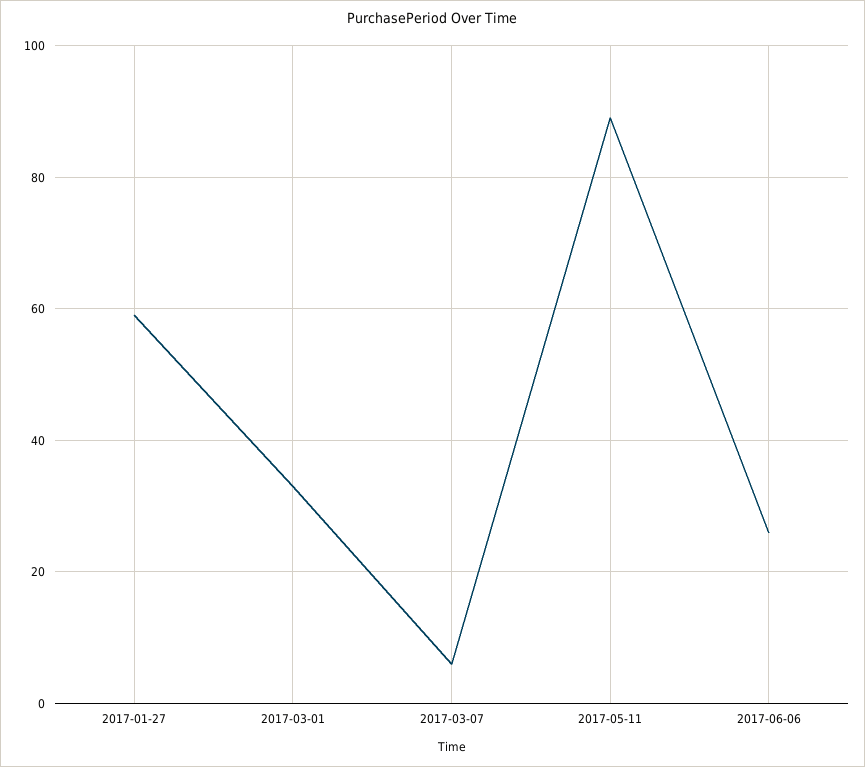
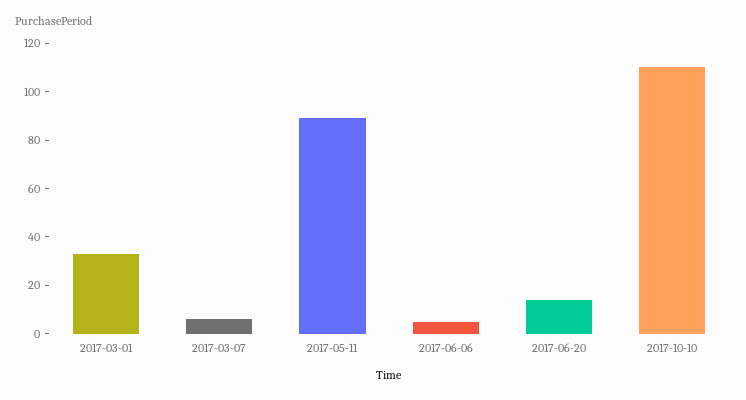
2017-01-27: 60 -> none
2017-06-06: 25 -> 5
2017-06-20: none -> 15
2017-10-10: none -> 110

